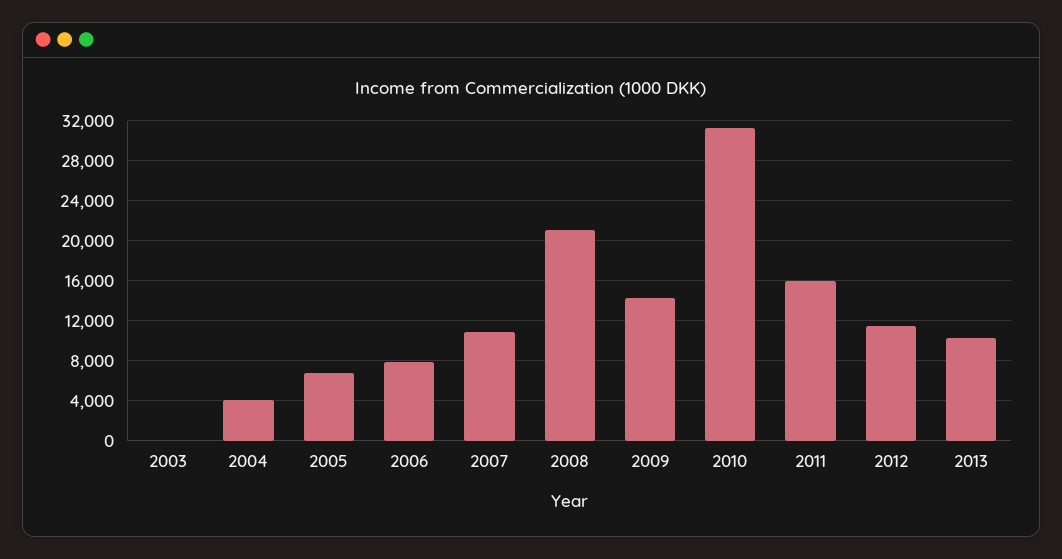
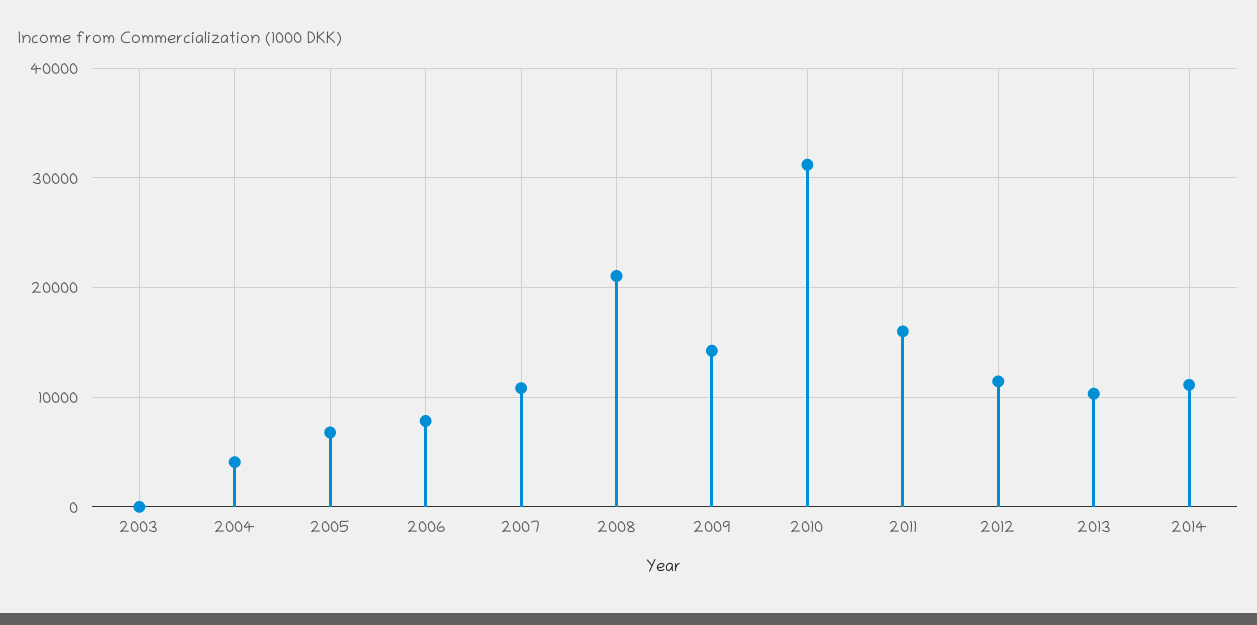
2014: none -> 11000

